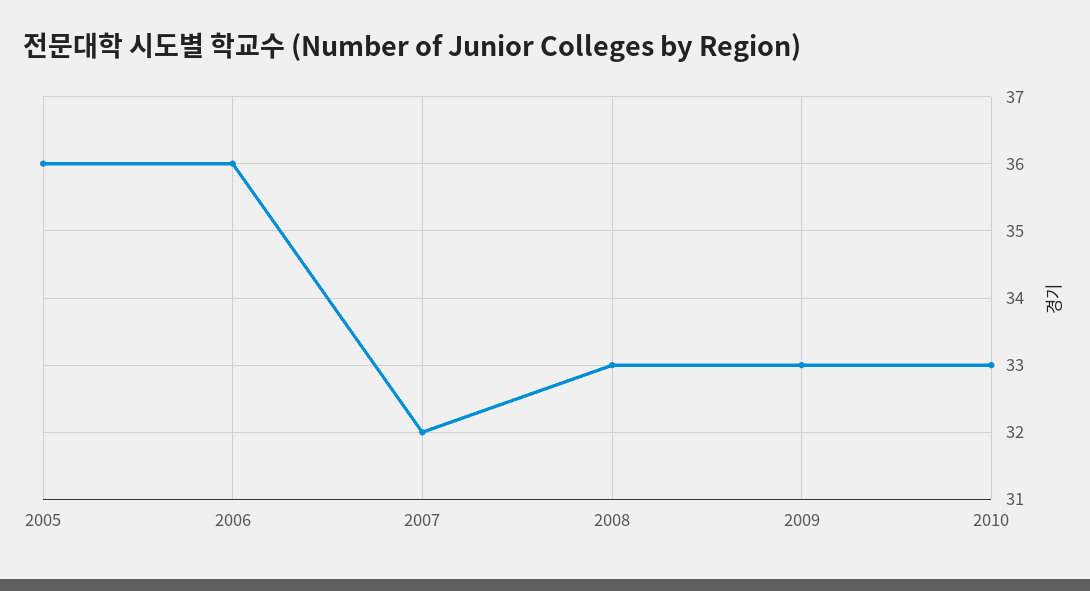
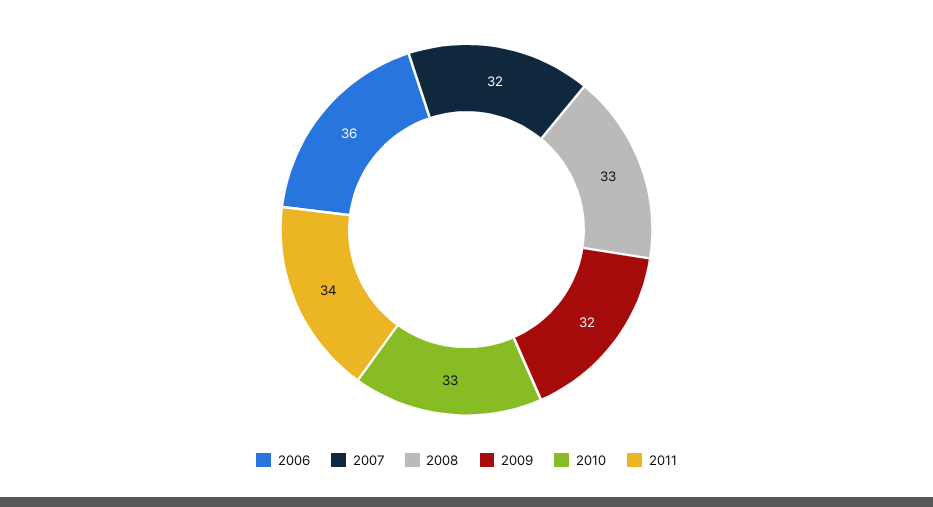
2005: 36 -> none
2009: 33 -> 32
2011: none -> 34

